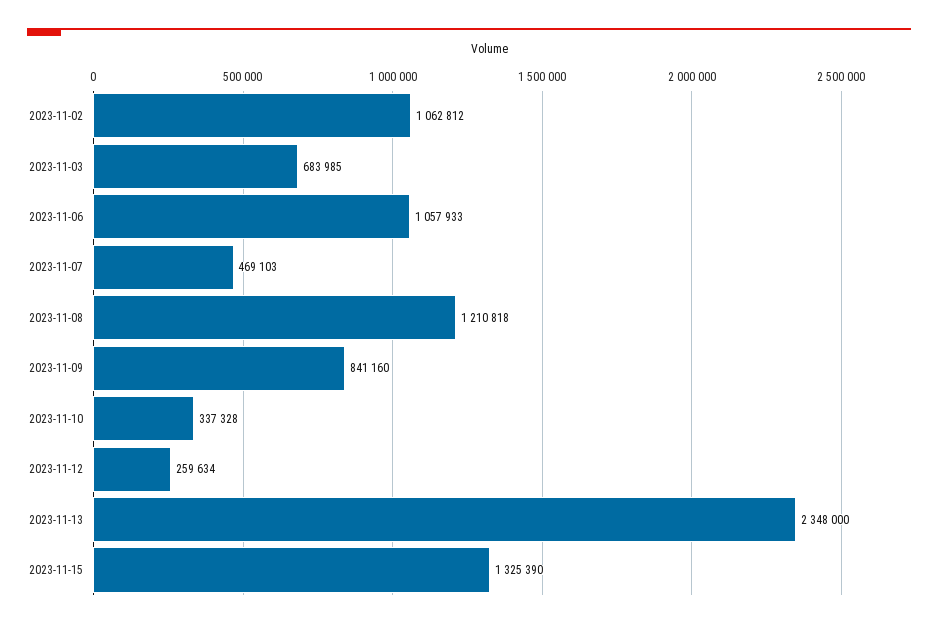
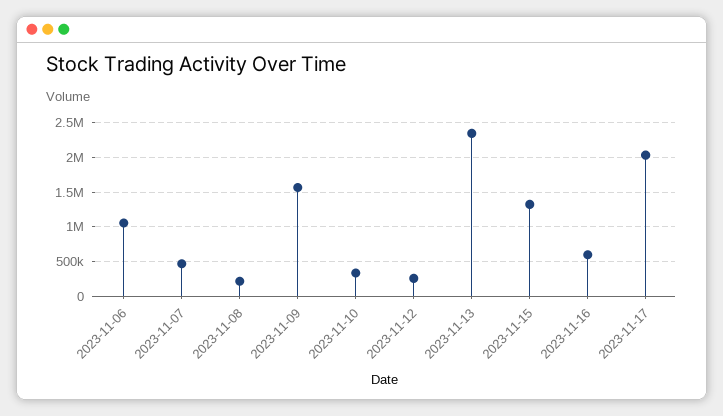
2023-11-02: 1062812 -> none
2023-11-03: 683985 -> none
2023-11-08: 1210818 -> 200000
2023-11-09: 841160 -> 1600000
2023-11-16: none -> 600000
2023-11-17: none -> 2000000

